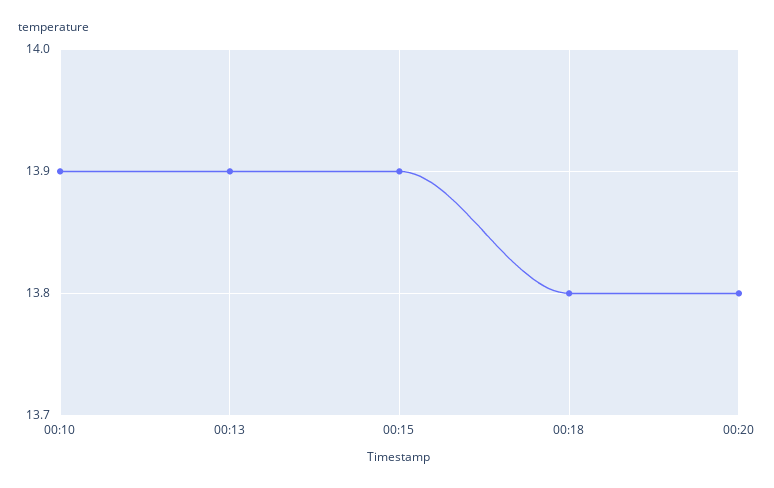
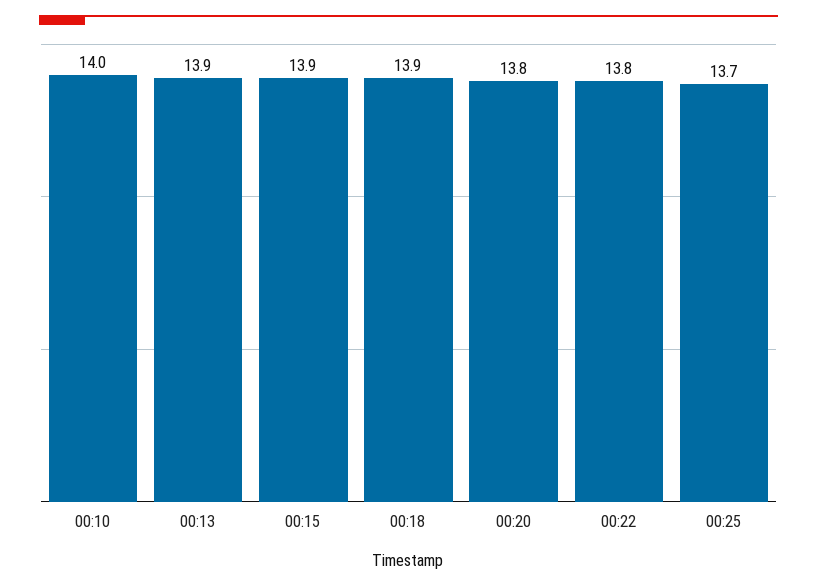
00:10: 13.9 -> 14
00:18: 13.8 -> 13.9
00:22: none -> 13.8
00:25: none -> 13.7

